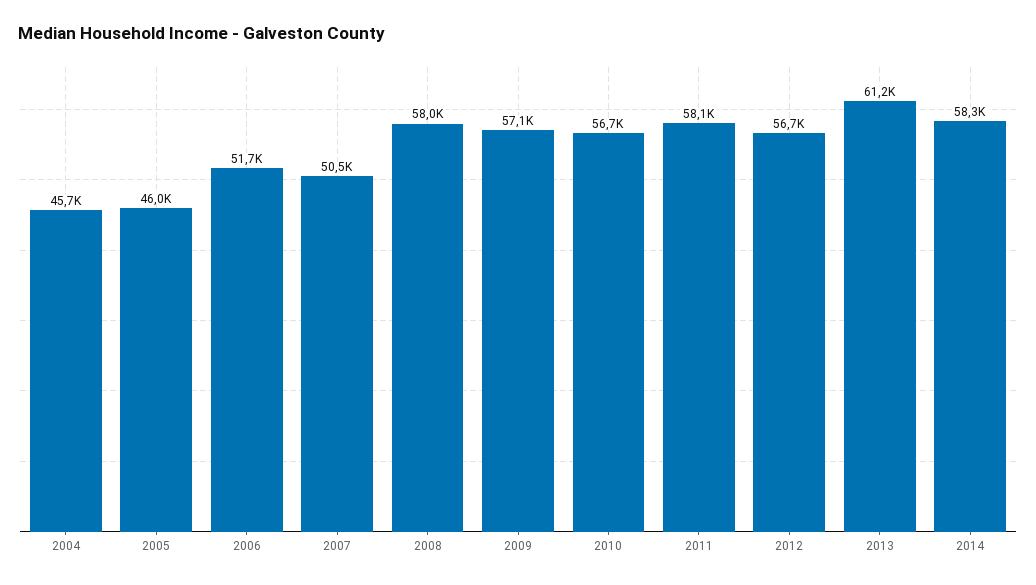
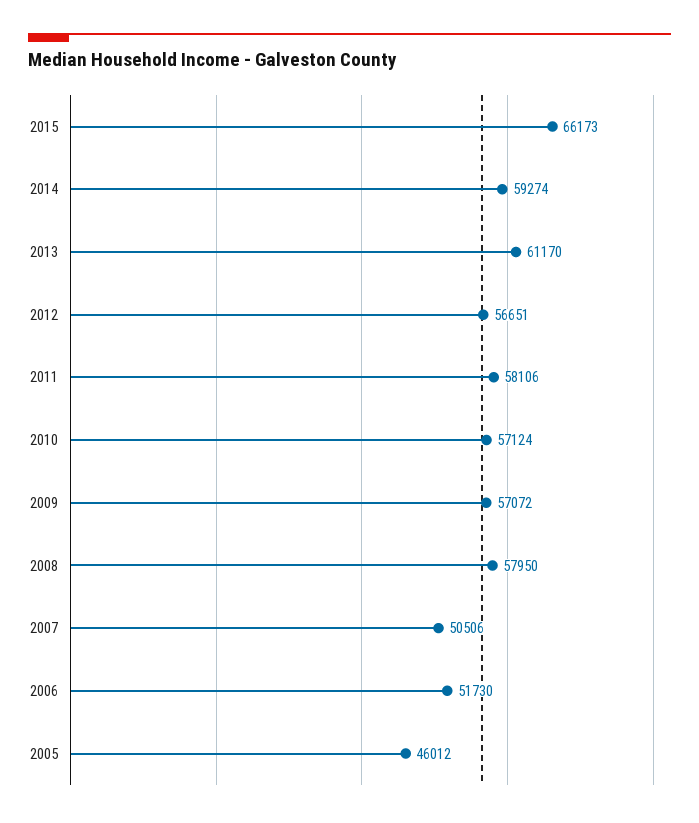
2004: 45700 -> none
2010: 56700 -> 57124
2014: 58300 -> 59274
2015: none -> 66173

